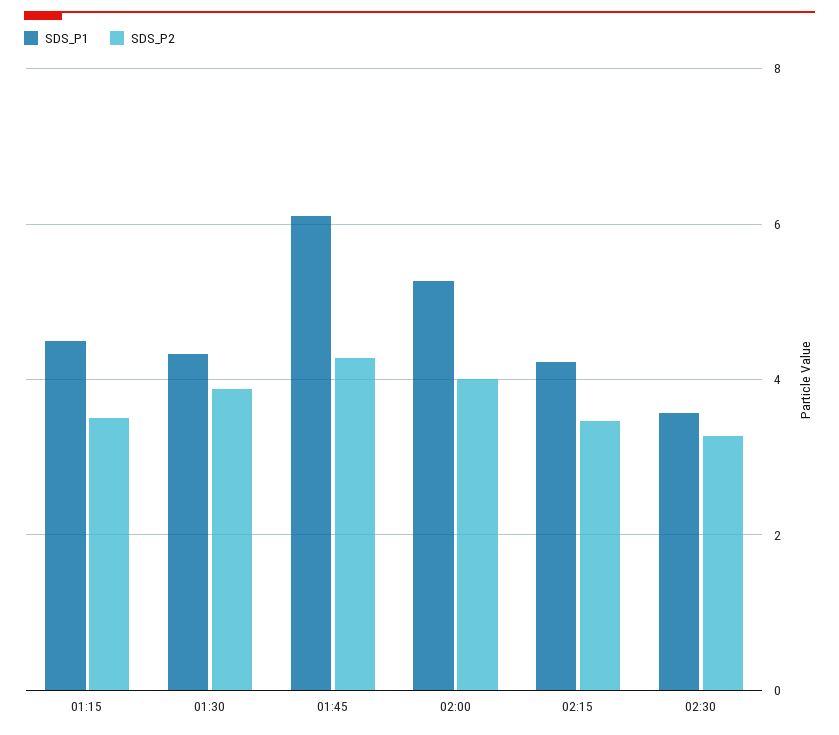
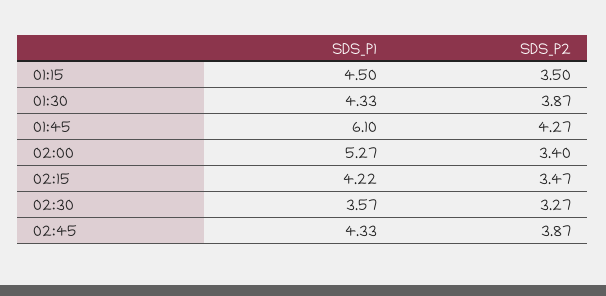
SDS_P2, 02:00: 4 -> 3.4
SDS_P1, 02:45: none -> 4.33
SDS_P2, 02:45: none -> 3.87

